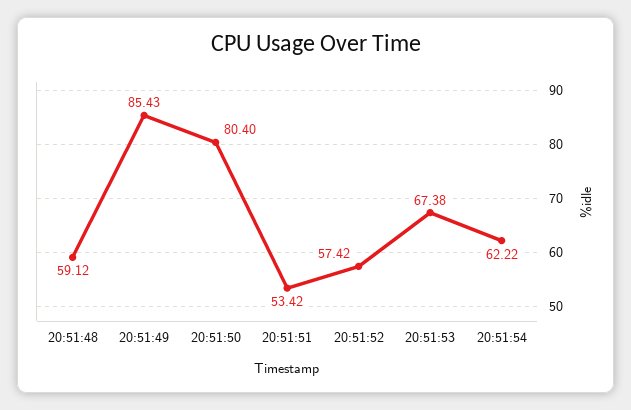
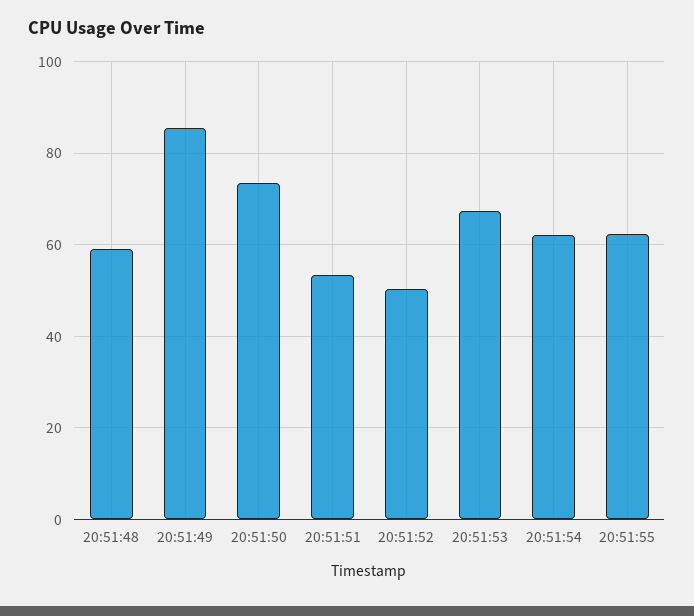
20:51:50: 80.4 -> 74
20:51:52: 57.42 -> 50
20:51:55: none -> 62

